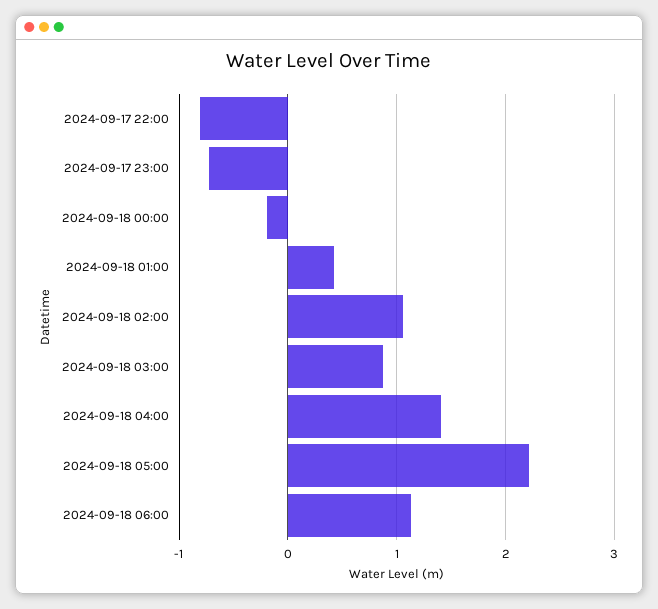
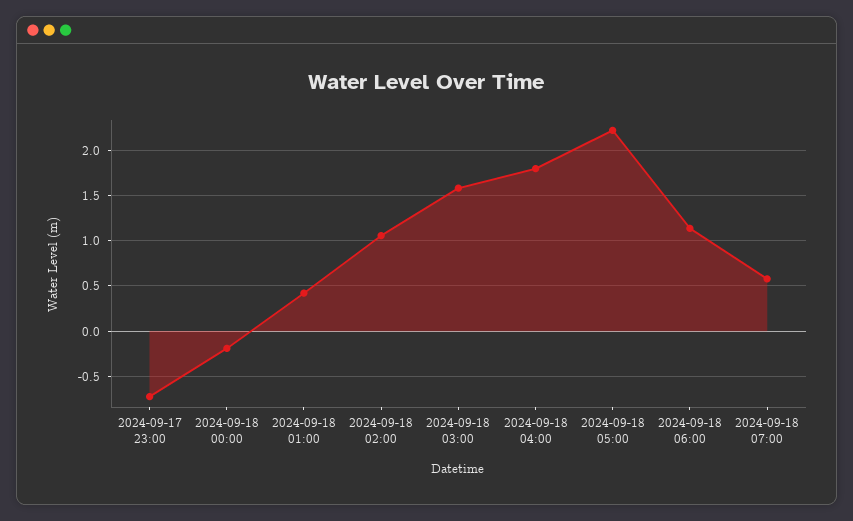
2024-09-17 22:00: -0.8 -> none
2024-09-18 03:00: 0.9 -> 1.6
2024-09-18 04:00: 1.4 -> 1.8
2024-09-18 07:00: none -> 0.6

